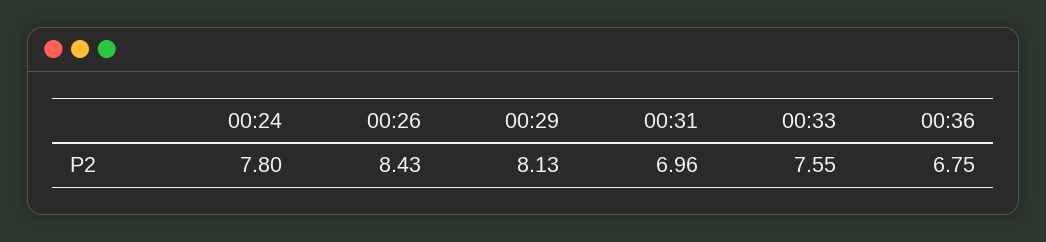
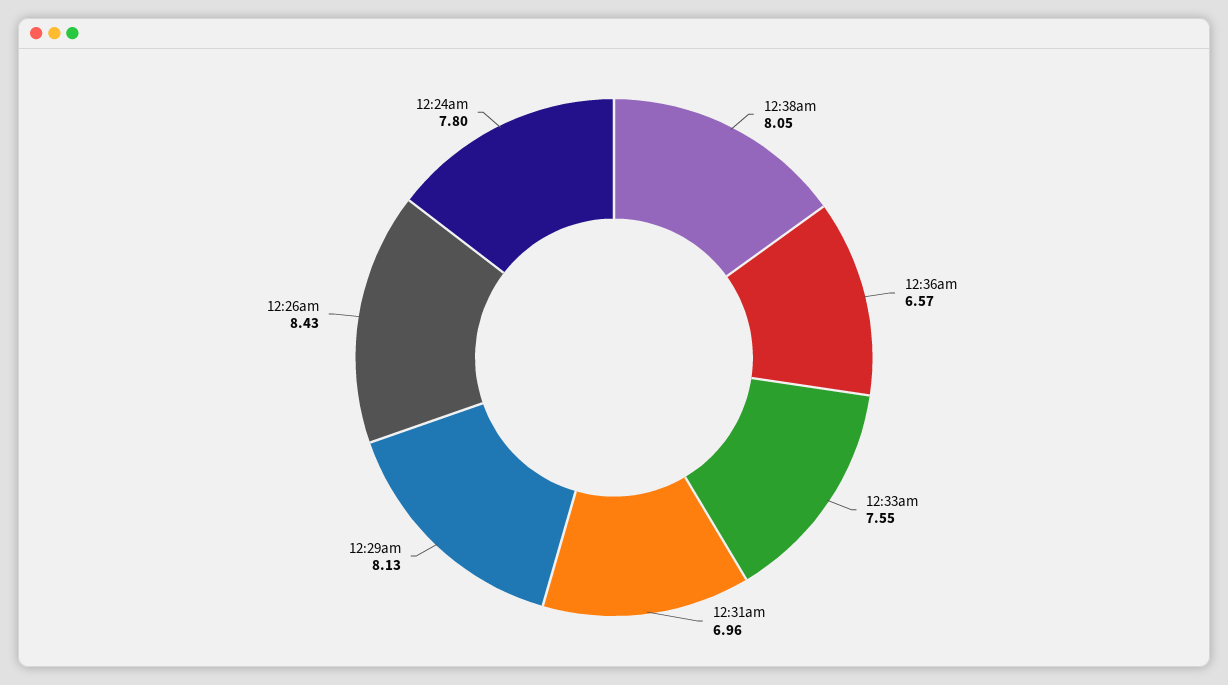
00:36: 6.75 -> 6.57
12:38am: none -> 8.05

